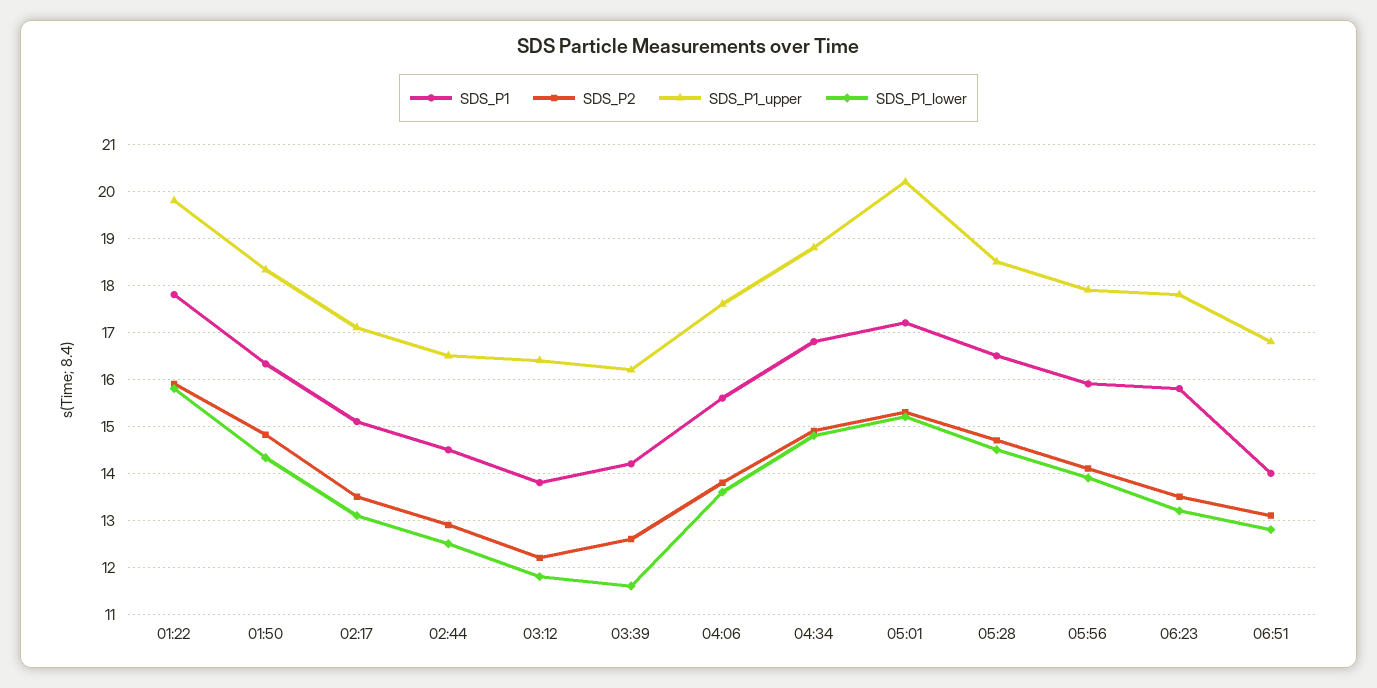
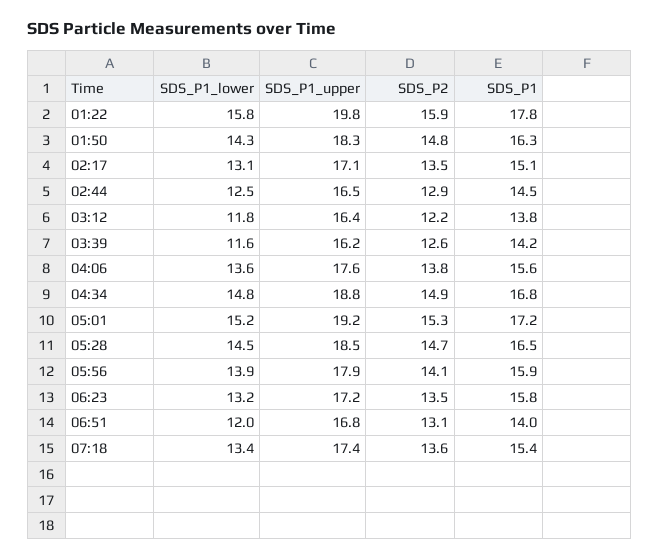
SDS_P1_upper, 05:01: 20.2 -> 19.2
SDS_P1_upper, 06:23: 17.8 -> 17.2
SDS_P1_lower, 06:51: 12.8 -> 12
SDS_P1_lower, 07:18: none -> 13.4
SDS_P1_upper, 07:18: none -> 17.4
SDS_P2, 07:18: none -> 13.6
SDS_P1, 07:18: none -> 15.4

